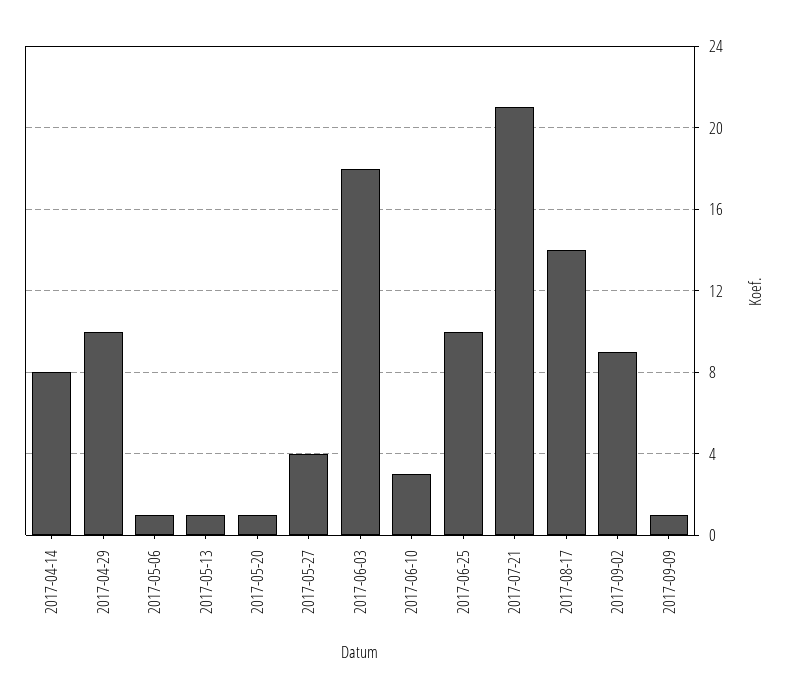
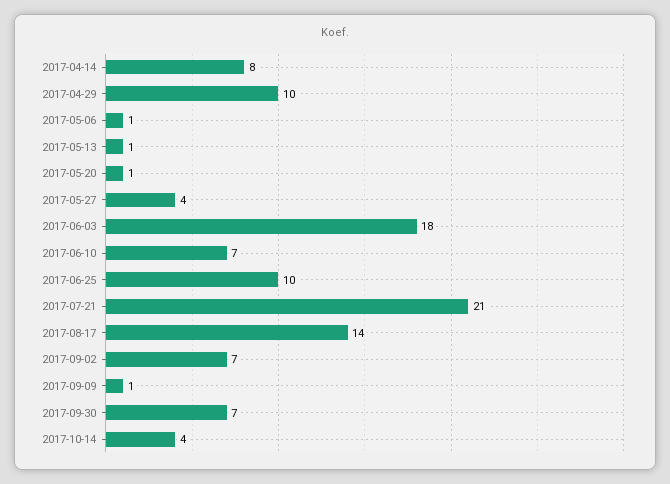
2017-06-10: 3 -> 7
2017-09-02: 9 -> 7
2017-09-30: none -> 7
2017-10-14: none -> 4

